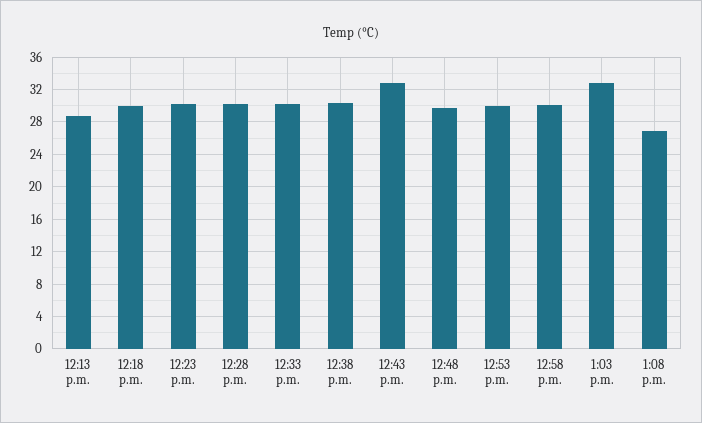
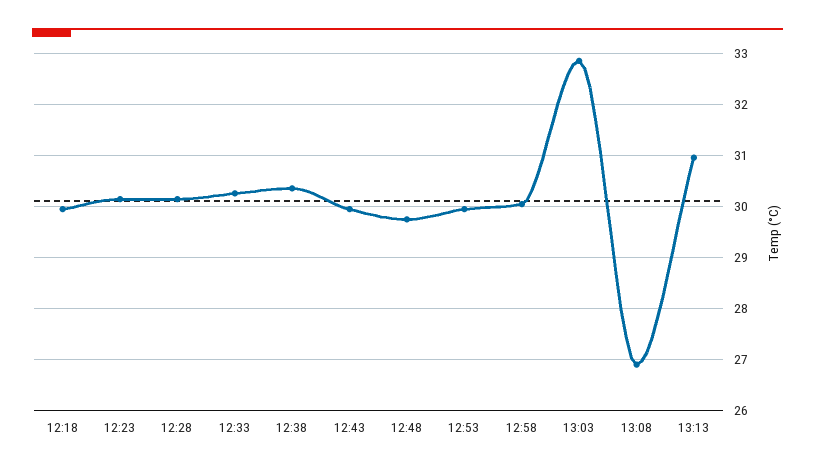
12:13 p.m.: 29 -> none
12:43 p.m.: 33 -> 30
13:13: none -> 31

